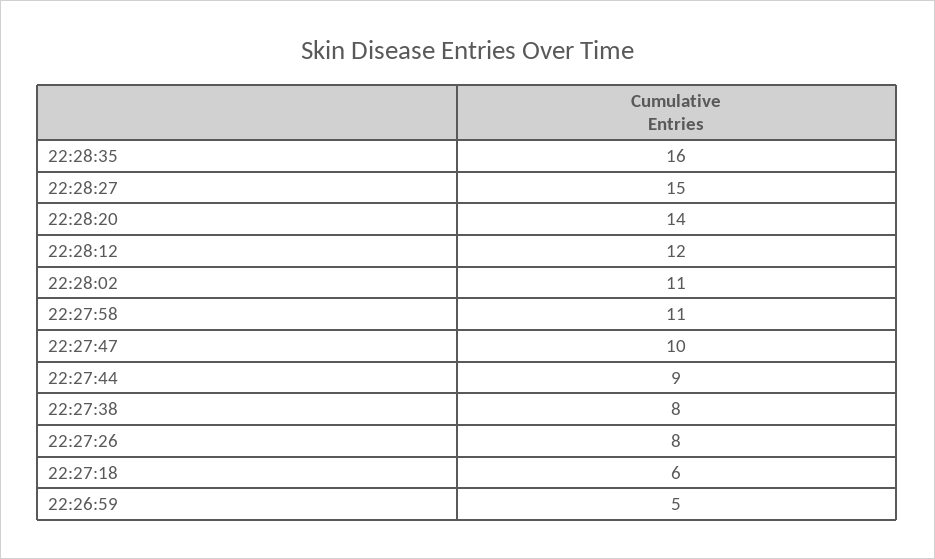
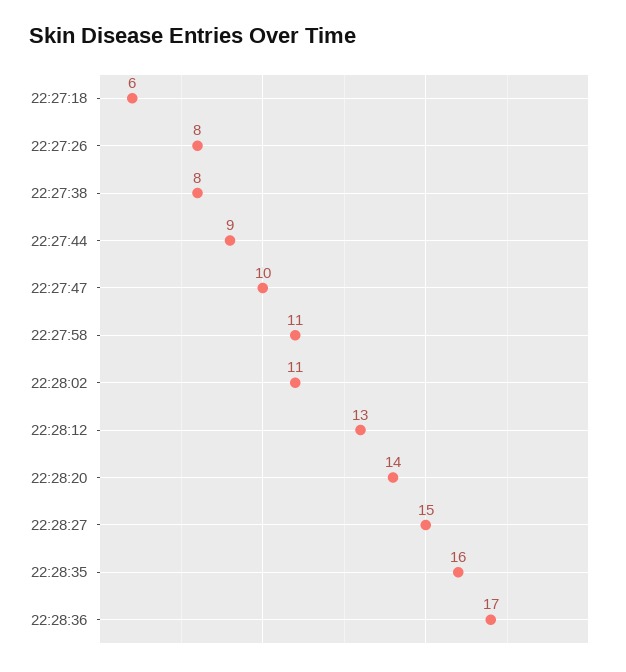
22:28:12: 12 -> 13
22:26:59: 5 -> none
22:28:36: none -> 17

